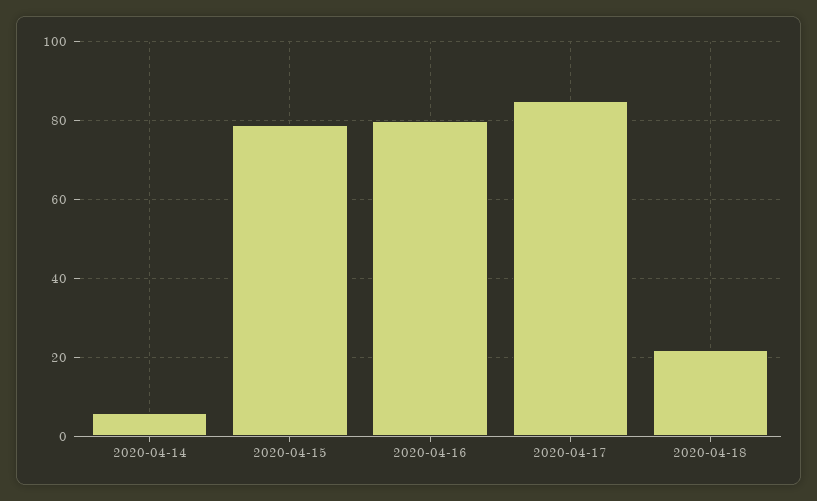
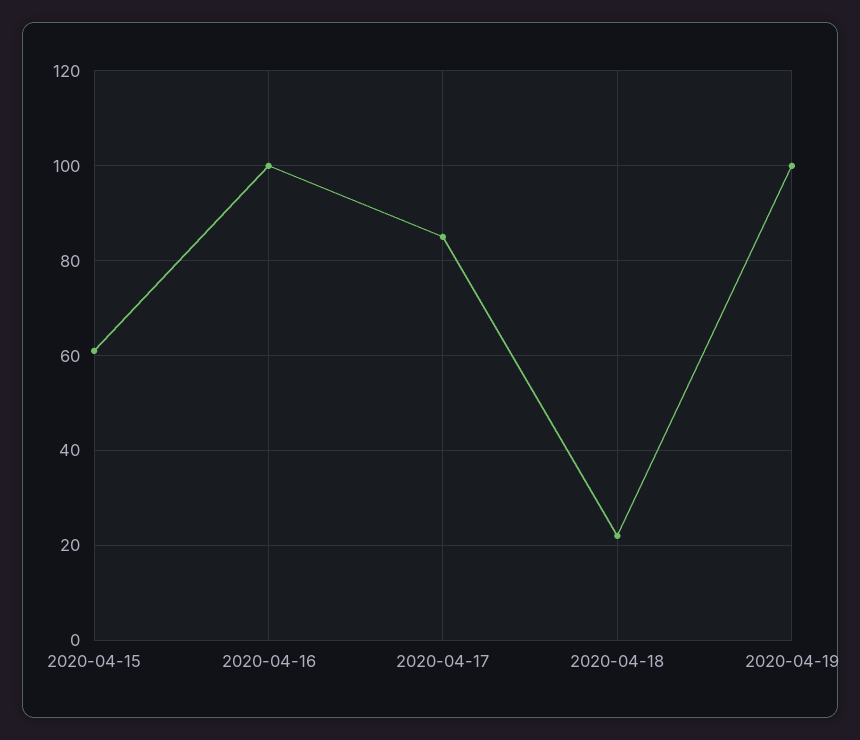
2020-04-14: 5 -> none
2020-04-15: 80 -> 60
2020-04-16: 80 -> 100
2020-04-19: none -> 100

